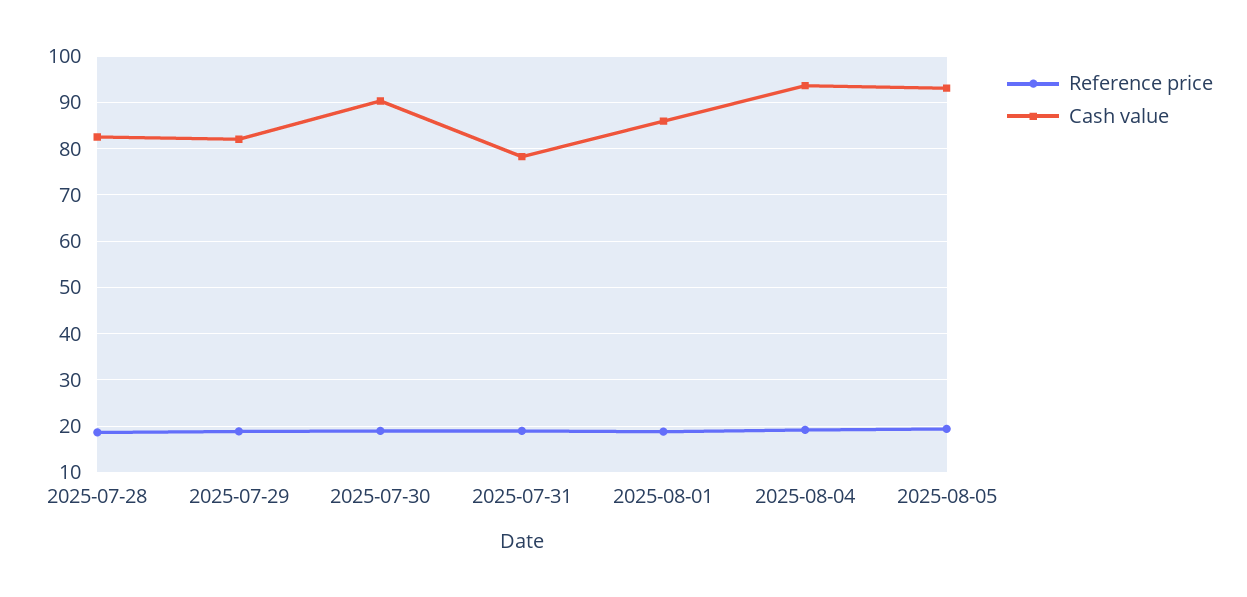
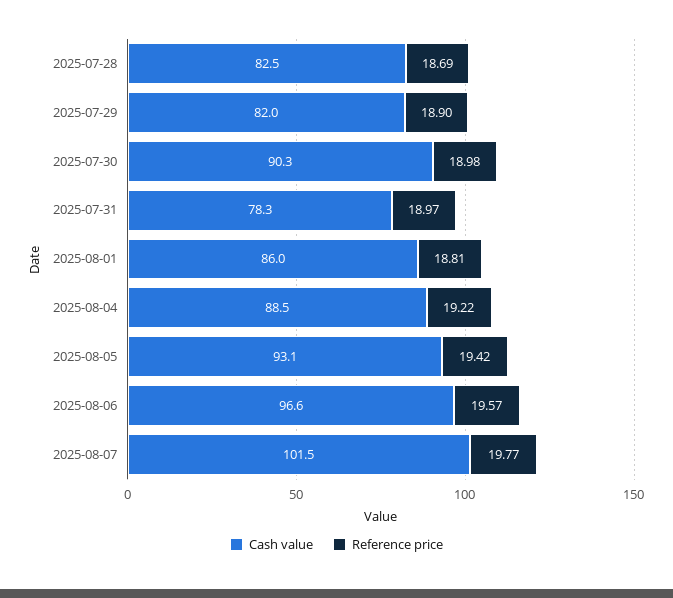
Cash value, 2025-08-04: 94 -> 88.5
Cash value, 2025-08-06: none -> 96.6
Reference price, 2025-08-06: none -> 19.57
Cash value, 2025-08-07: none -> 101.5
Reference price, 2025-08-07: none -> 19.77

